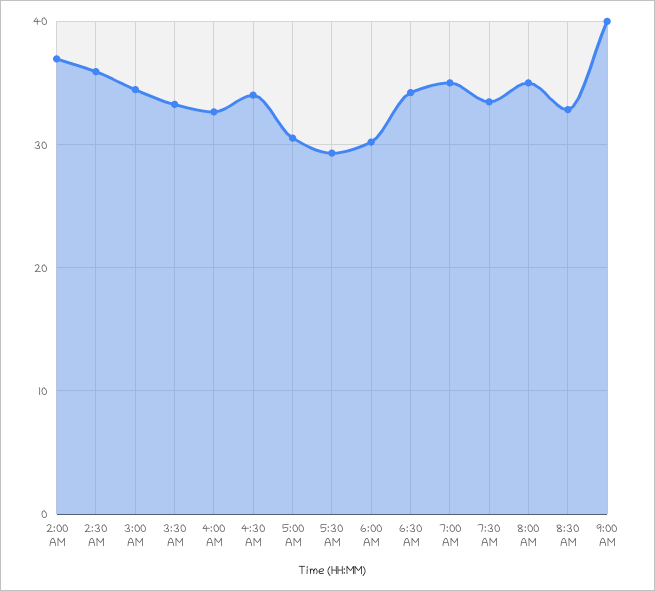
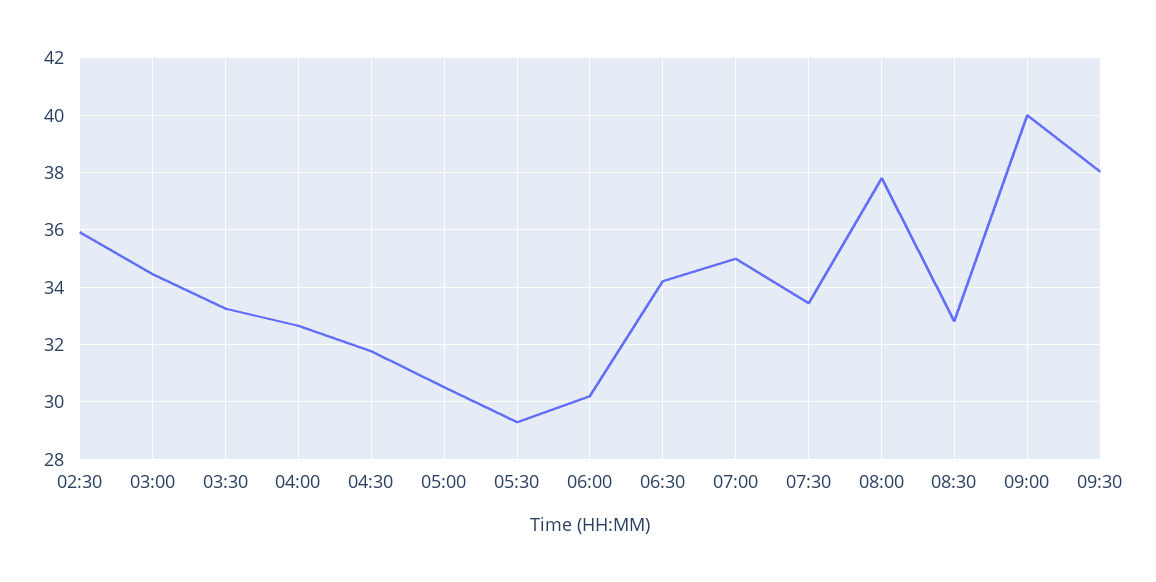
2:00 AM: 37 -> none
4:30 AM: 34 -> 31.75
8:00 AM: 35 -> 37.75
09:30: none -> 38

